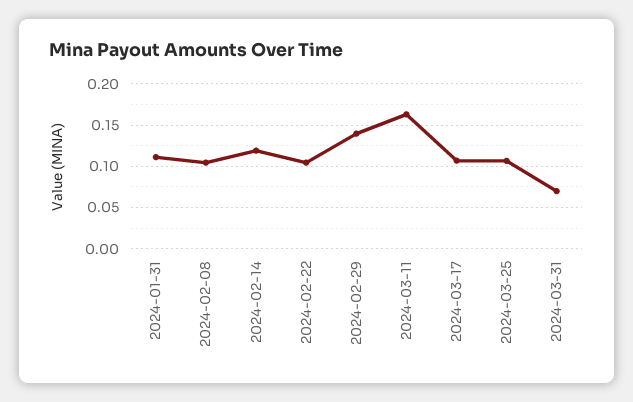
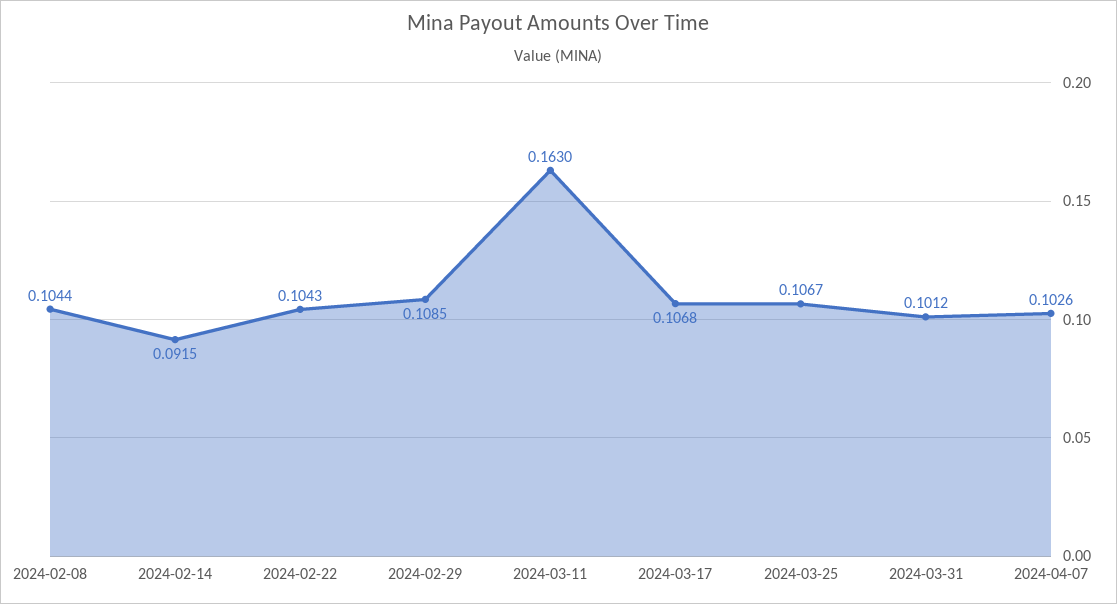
2024-01-31: 0.11 -> none
2024-02-14: 0.12 -> 0.0915
2024-02-29: 0.14 -> 0.1085
2024-03-31: 0.07 -> 0.1012
2024-04-07: none -> 0.1026

